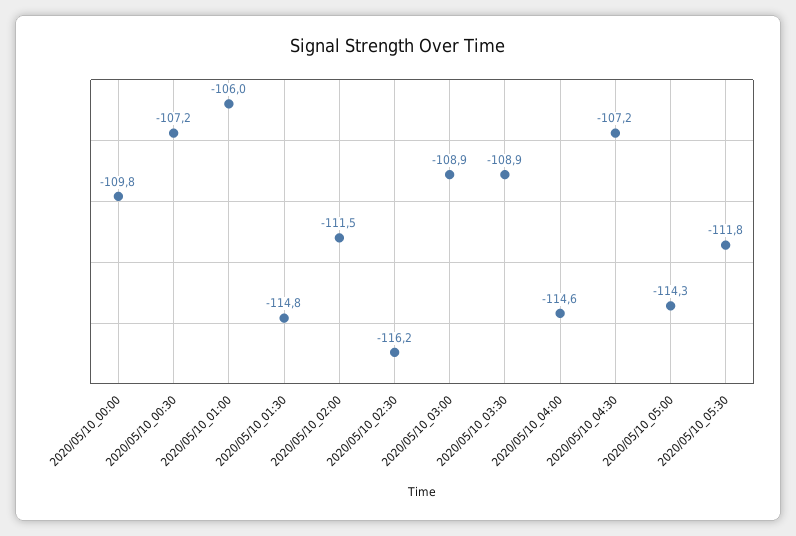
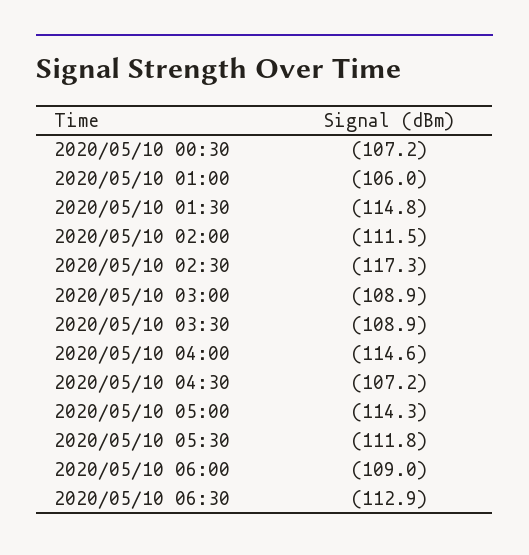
2020/05/10_00:00: -109.8 -> none
2020/05/10_02:30: -116.2 -> -117.3
2020/05/10 06:00: none -> -109
2020/05/10 06:30: none -> -112.9

